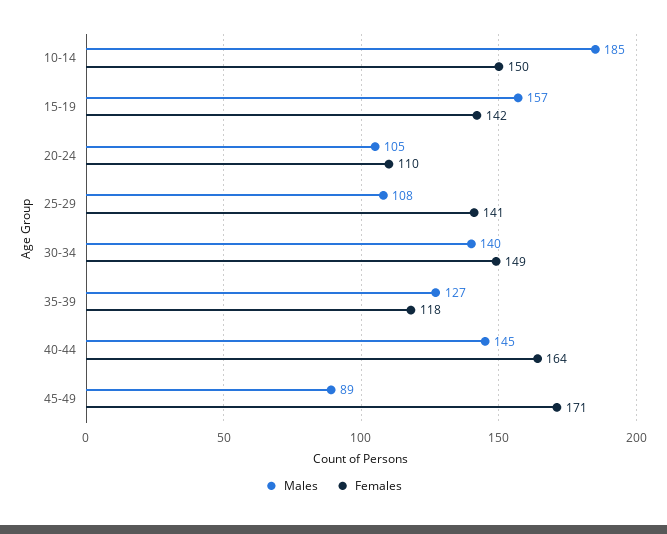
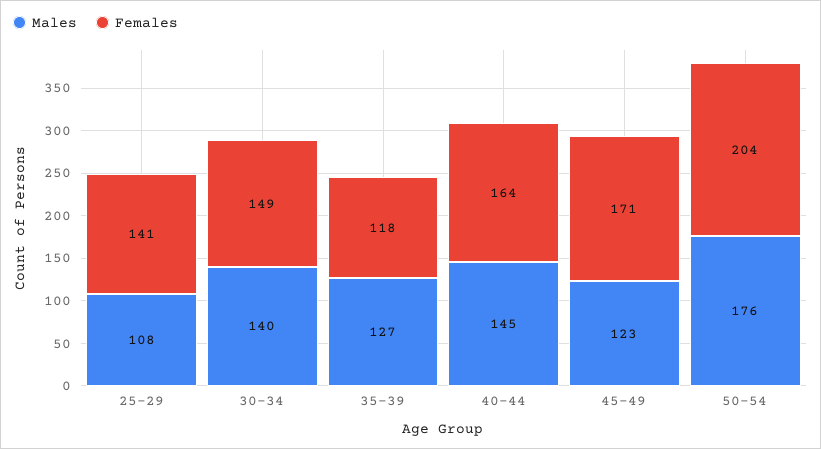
Males, 10-14: 185 -> none
Females, 10-14: 150 -> none
Males, 15-19: 157 -> none
Females, 15-19: 142 -> none
Males, 20-24: 105 -> none
Females, 20-24: 110 -> none
Males, 45-49: 89 -> 123
Males, 50-54: none -> 176
Females, 50-54: none -> 204

